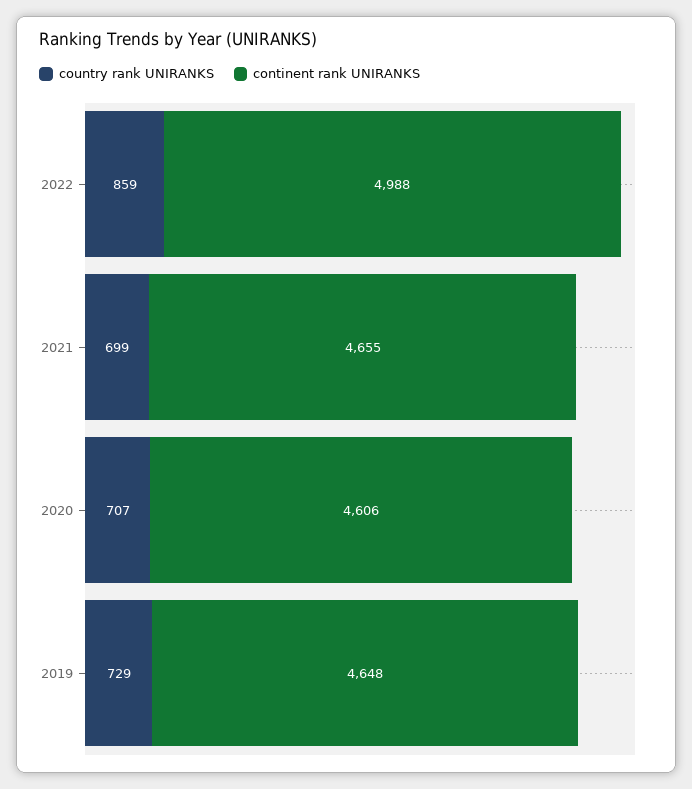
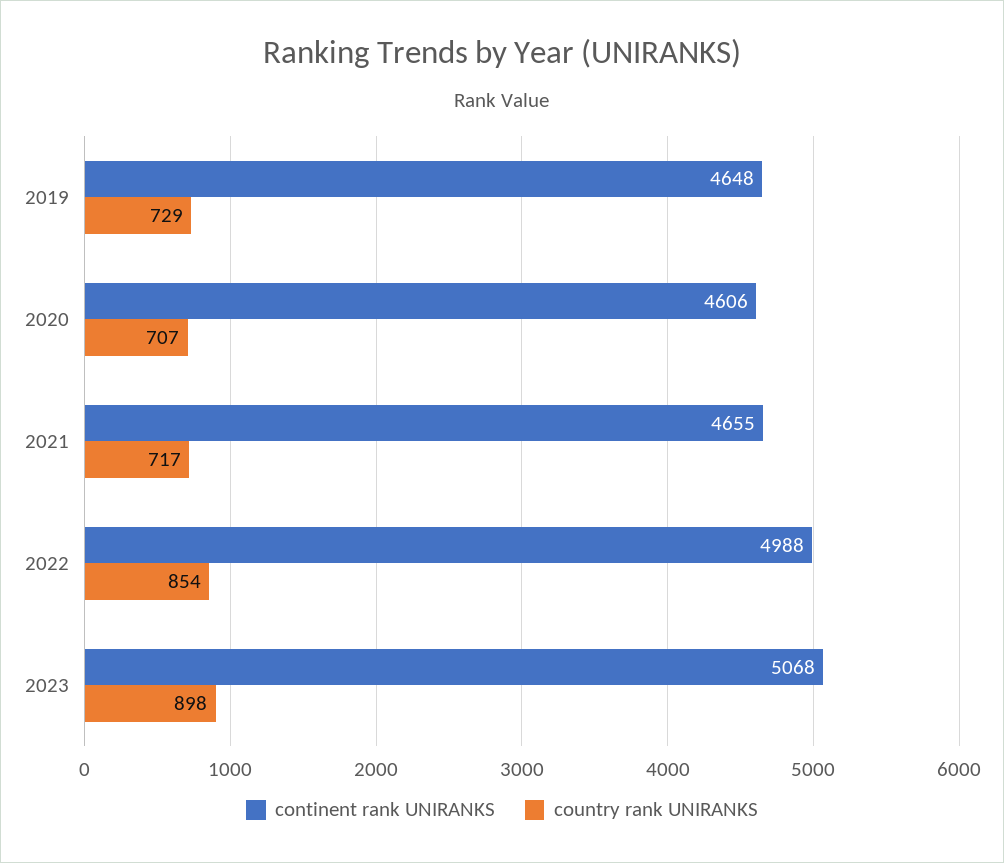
country rank UNIRANKS, 2022: 859 -> 854
country rank UNIRANKS, 2021: 699 -> 717
continent rank UNIRANKS, 2023: none -> 5068
country rank UNIRANKS, 2023: none -> 898

